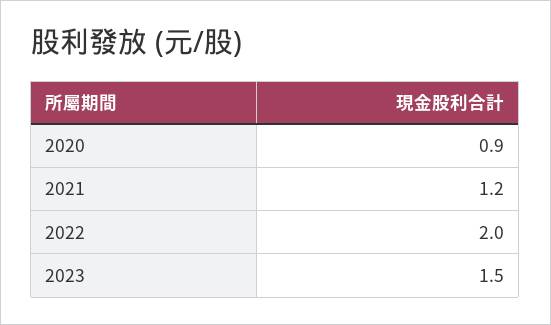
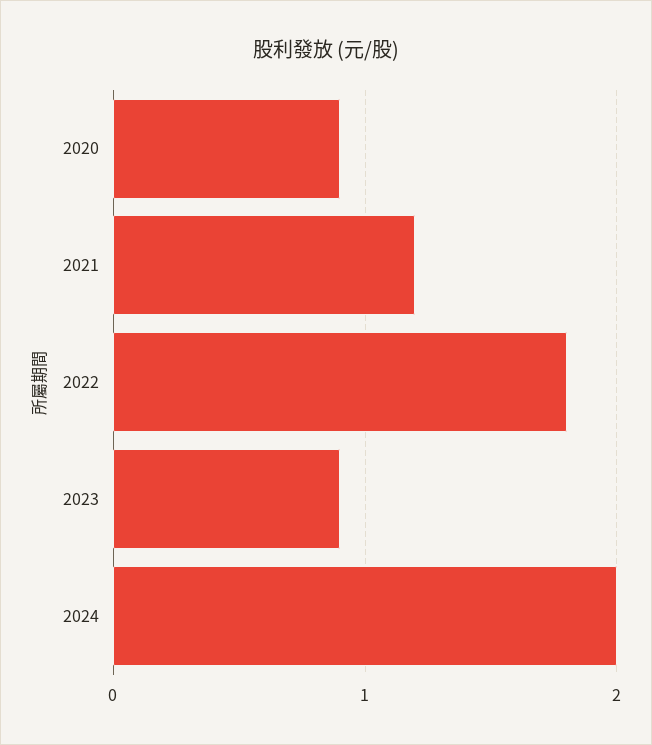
2022: 2 -> 1.8
2023: 1.5 -> 0.9
2024: none -> 2

